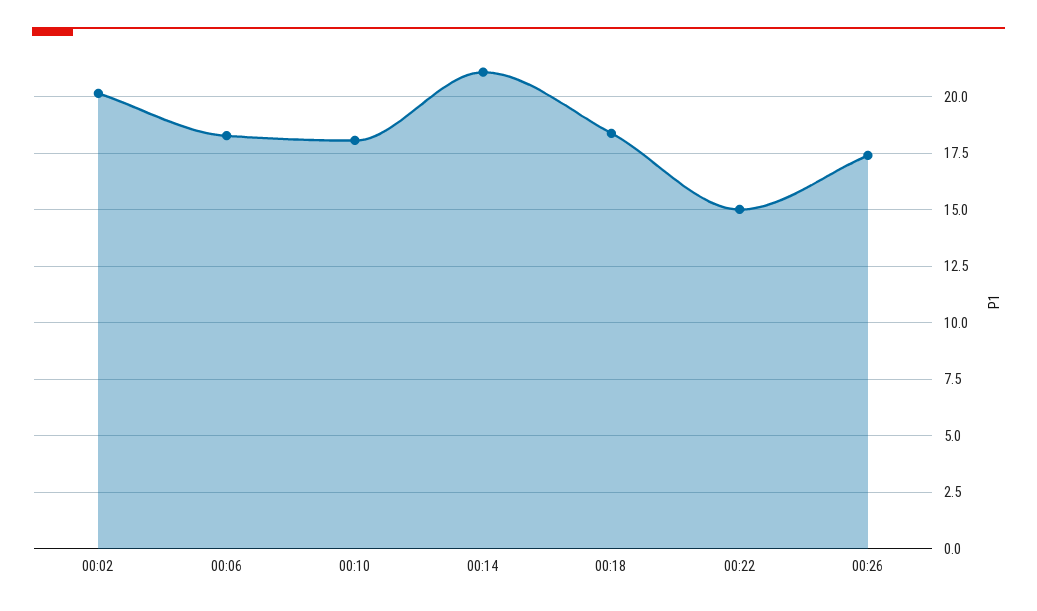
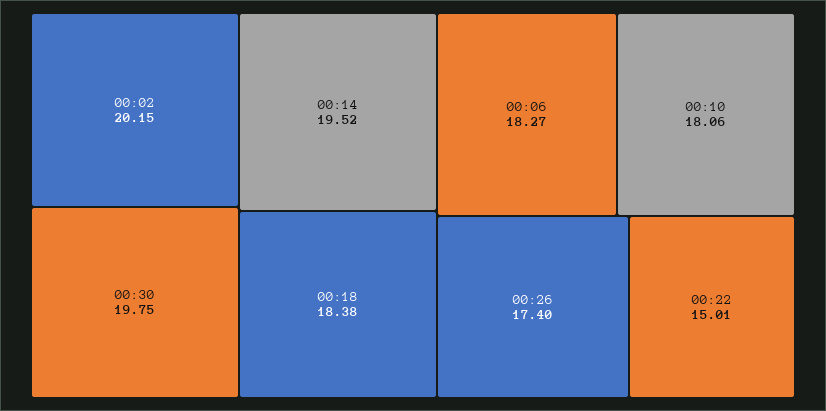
00:14: 21 -> 19.52
00:30: none -> 19.75

